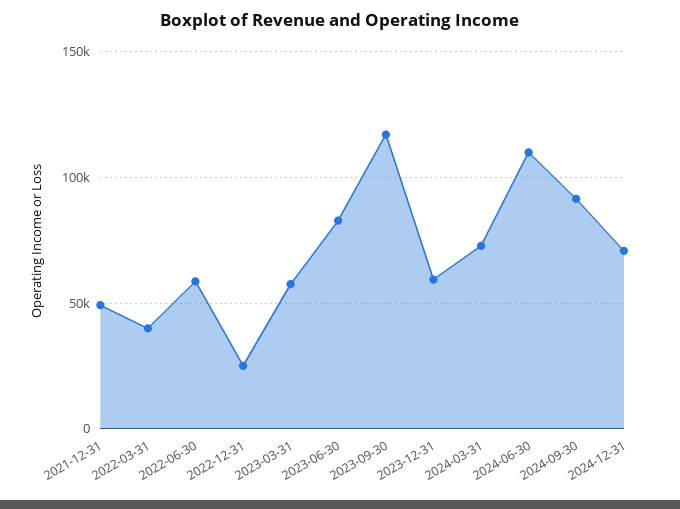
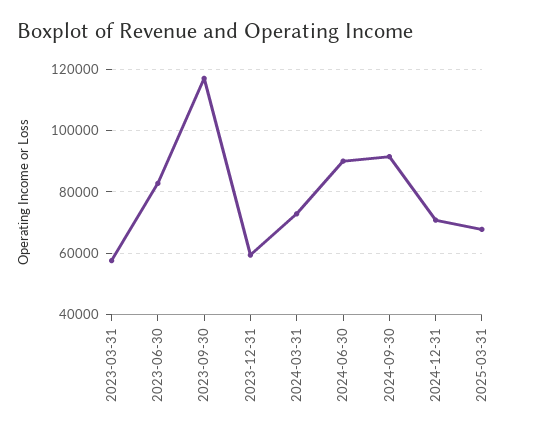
2021-12-31: 50000 -> none
2022-03-31: 40000 -> none
2022-06-30: 60000 -> none
2022-12-31: 25000 -> none
2024-06-30: 110000 -> 90000
2025-03-31: none -> 68000

